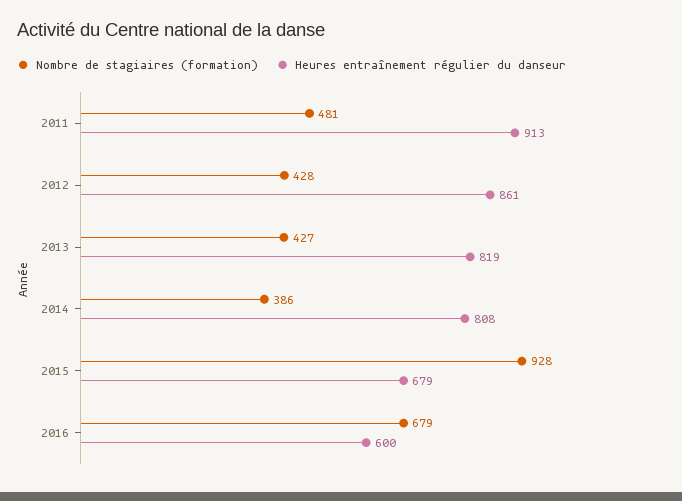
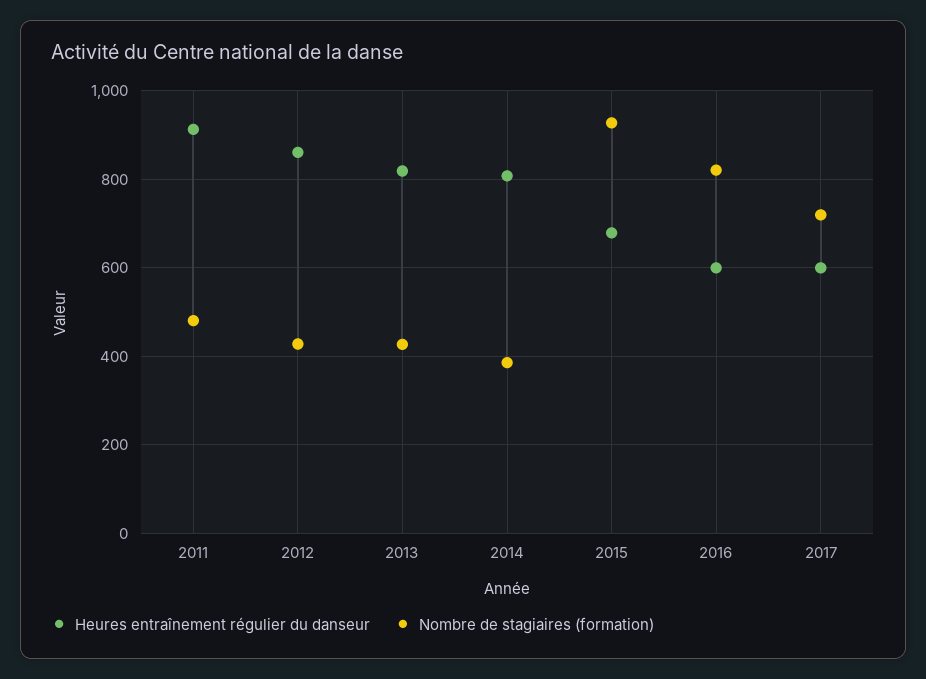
Nombre de stagiaires (formation), 2016: 679 -> 820
Heures entraînement régulier du danseur, 2017: none -> 600
Nombre de stagiaires (formation), 2017: none -> 720

